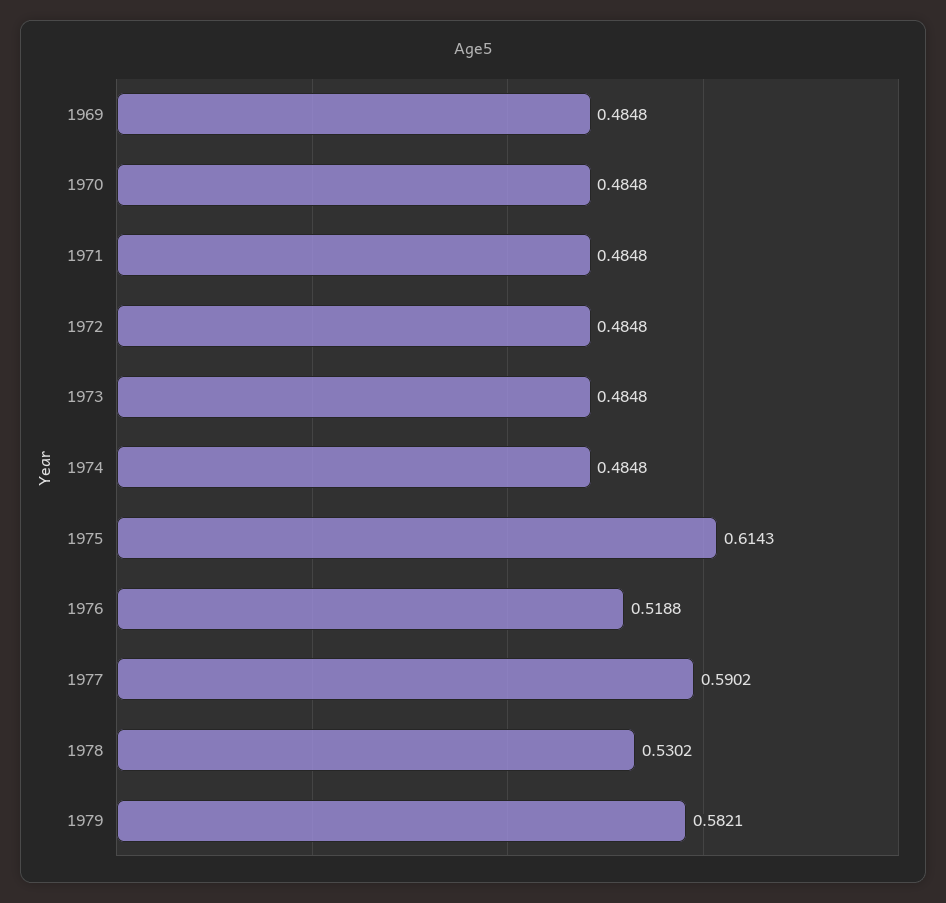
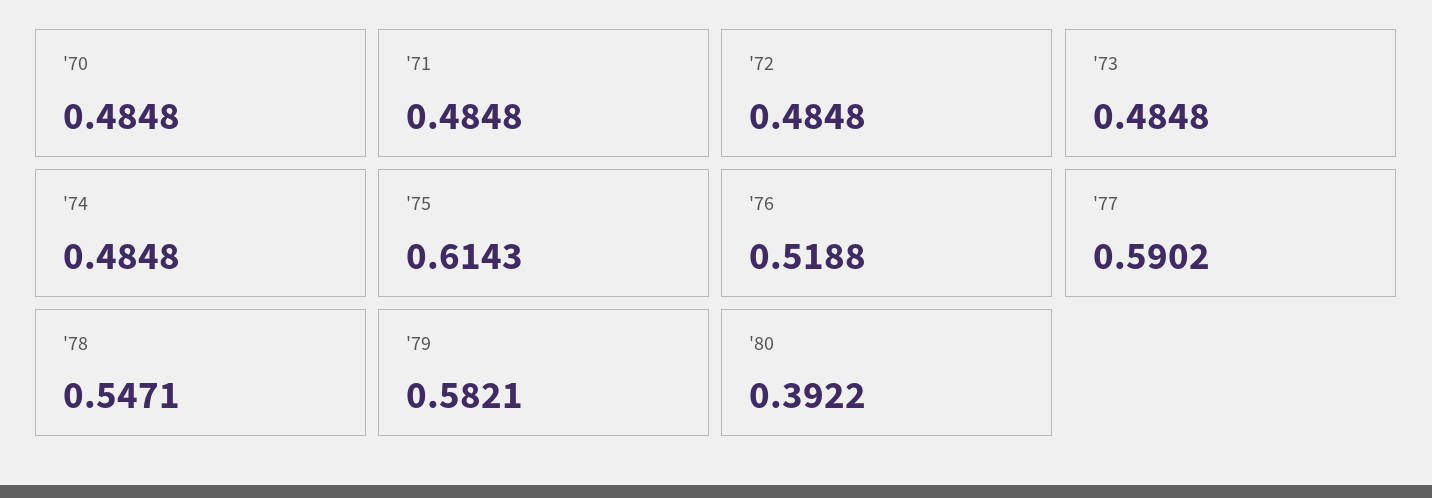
1969: 0.4848 -> none
1978: 0.5302 -> 0.5471
'80: none -> 0.3922

